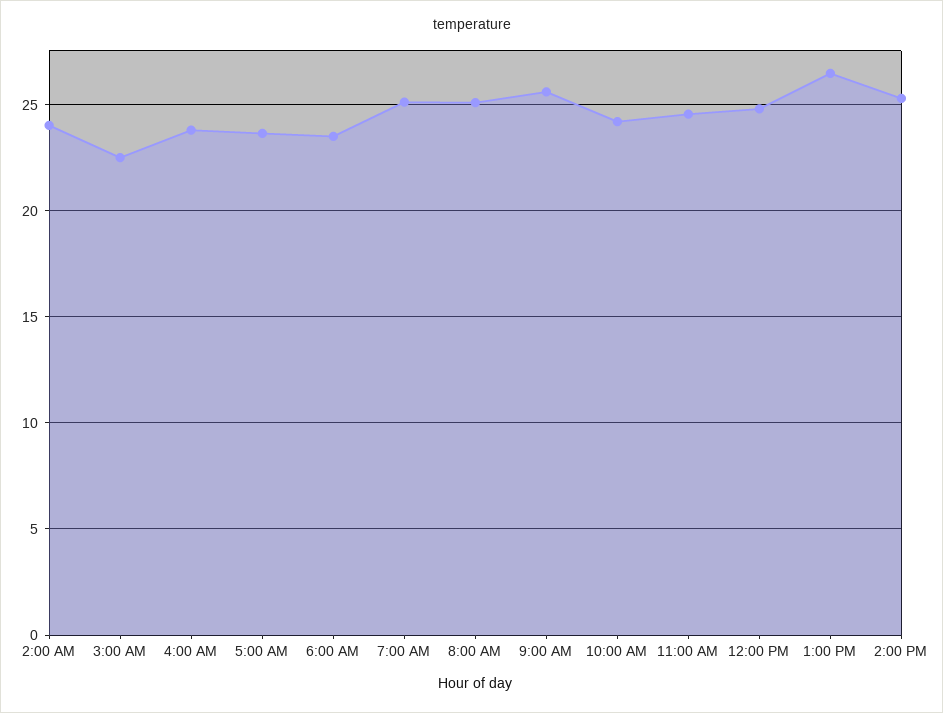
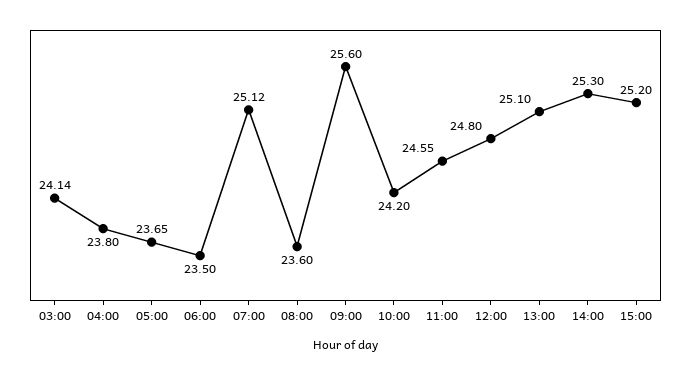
2:00 AM: 24 -> none
3:00 AM: 22.5 -> 24.14
8:00 AM: 25 -> 23.6
1:00 PM: 26.5 -> 25.1
15:00: none -> 25.2

